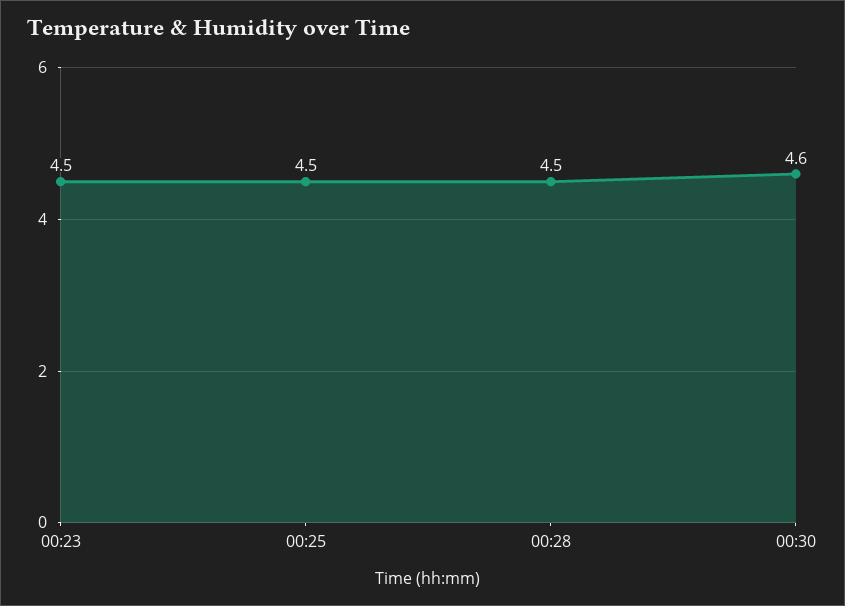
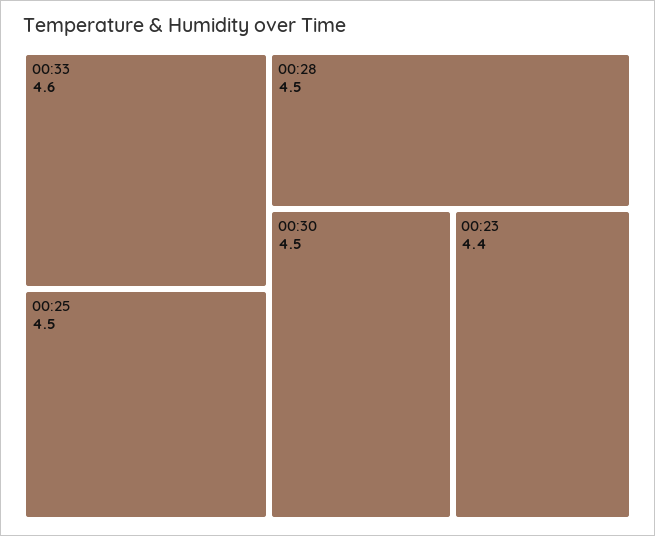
00:23: 4.5 -> 4.4
00:30: 4.6 -> 4.5
00:33: none -> 4.6

